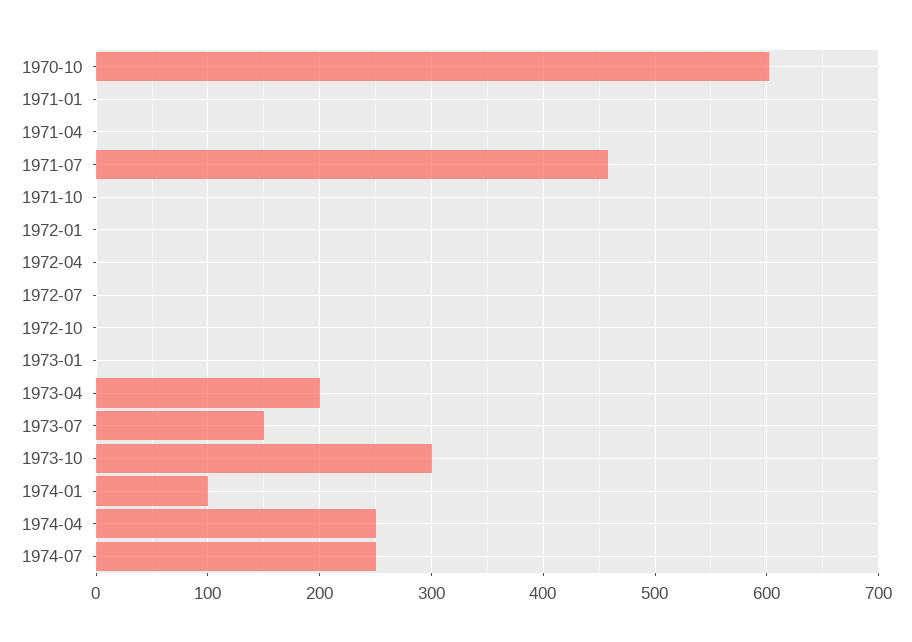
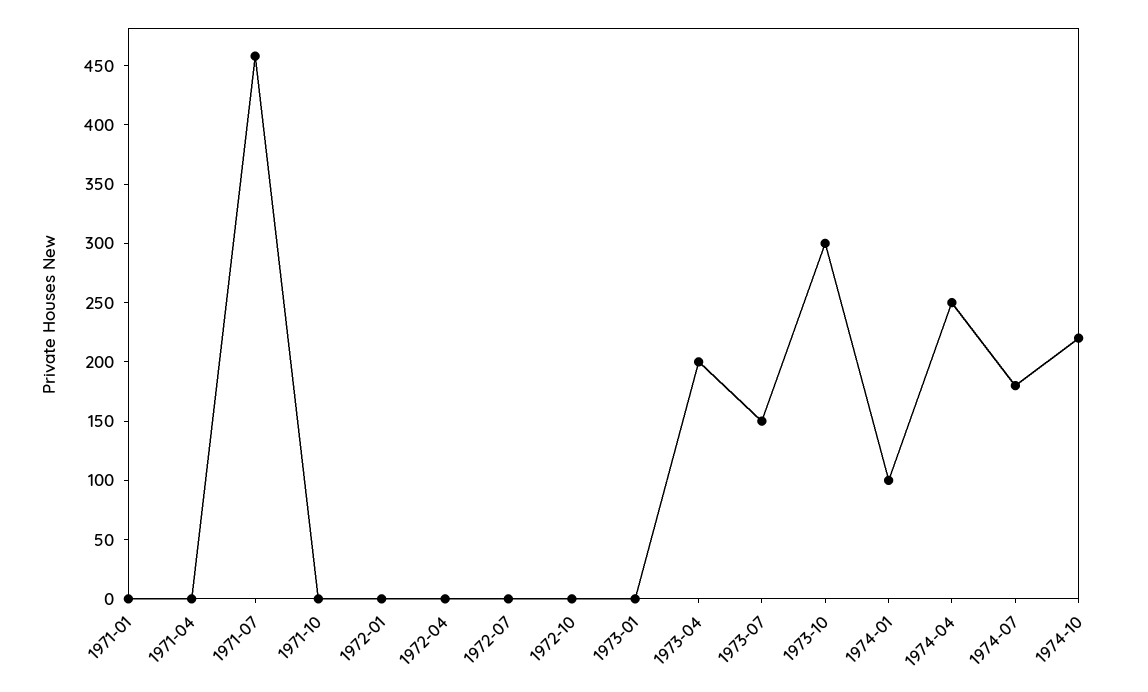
1970-10: 600 -> none
1974-07: 250 -> 180
1974-10: none -> 220

